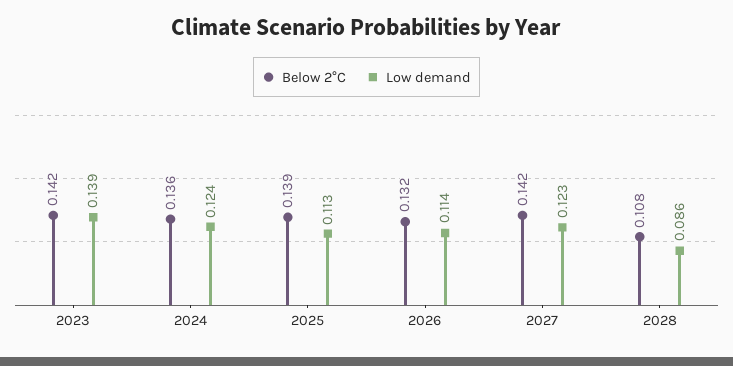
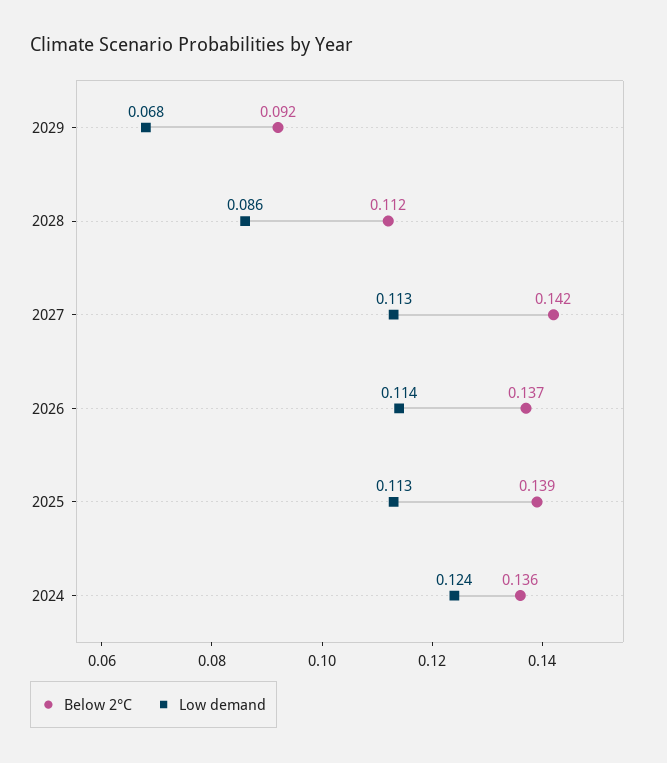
Below 2°C, 2023: 0.142 -> none
Low demand, 2023: 0.139 -> none
Below 2°C, 2026: 0.132 -> 0.137
Low demand, 2027: 0.123 -> 0.113
Below 2°C, 2028: 0.108 -> 0.112
Below 2°C, 2029: none -> 0.092
Low demand, 2029: none -> 0.068

